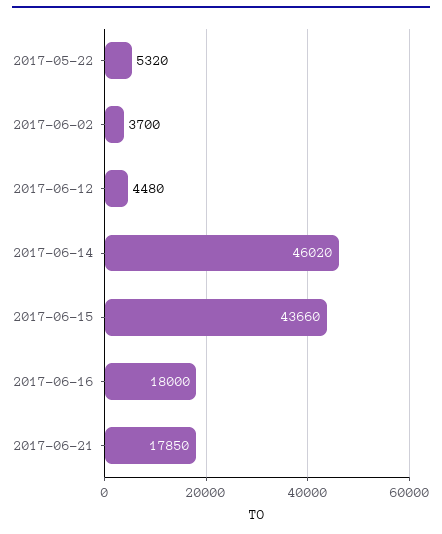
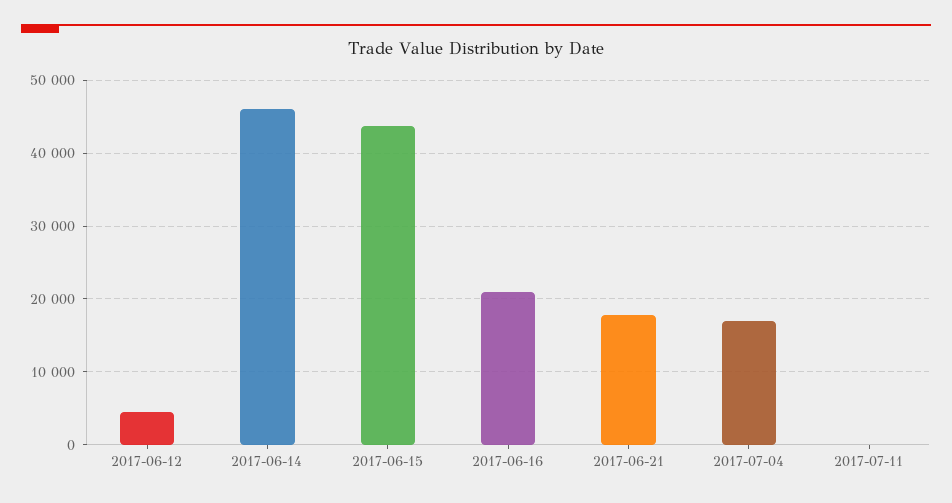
2017-05-22: 5320 -> none
2017-06-02: 3700 -> none
2017-06-16: 18000 -> 21000
2017-07-04: none -> 17000
2017-07-11: none -> 0

